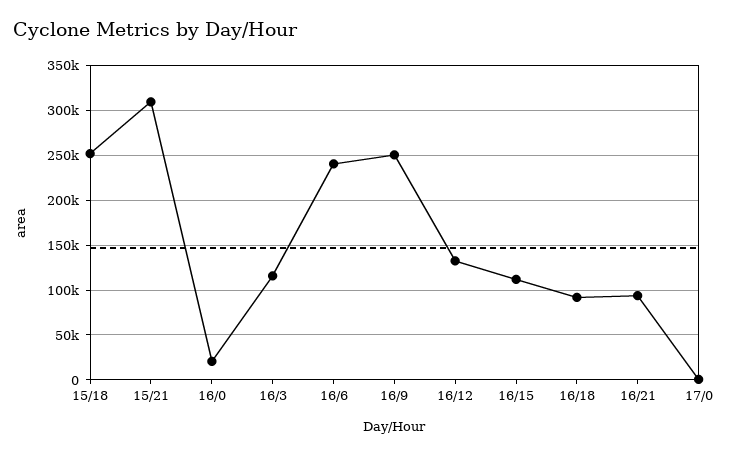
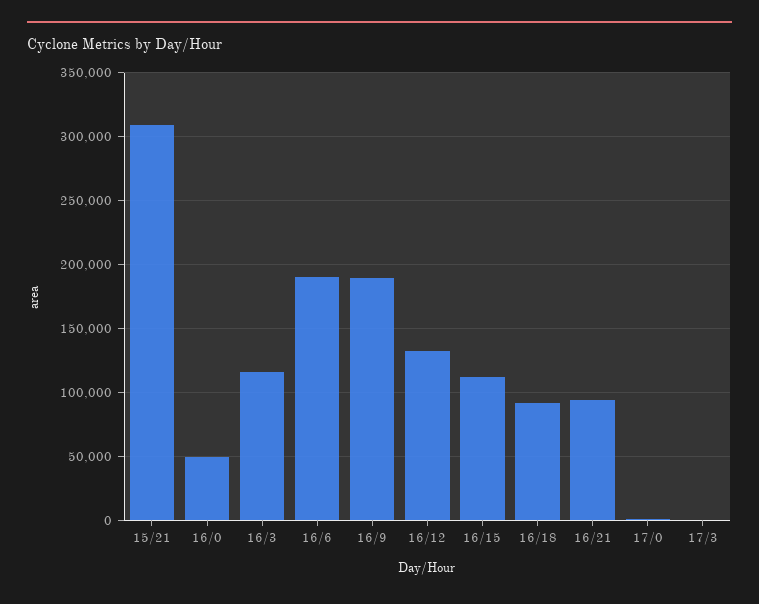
15/18: 250000 -> none
16/0: 20000 -> 50000
16/6: 240000 -> 190000
16/9: 250000 -> 190000
17/3: none -> 0

